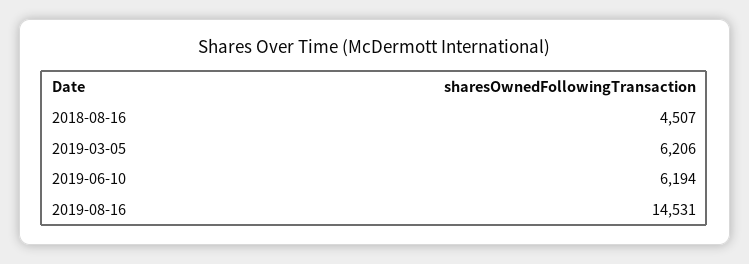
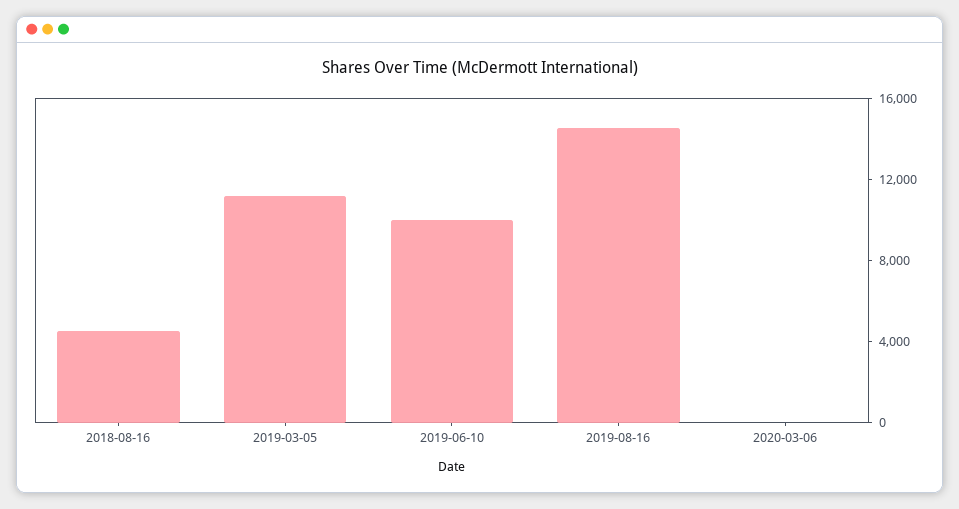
2019-03-05: 6206 -> 11000
2019-06-10: 6194 -> 10000
2020-03-06: none -> 0

